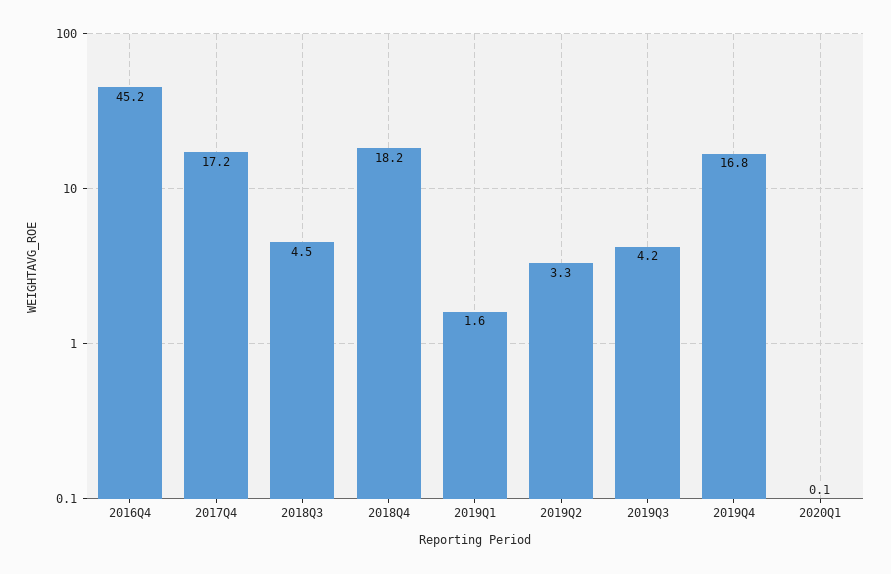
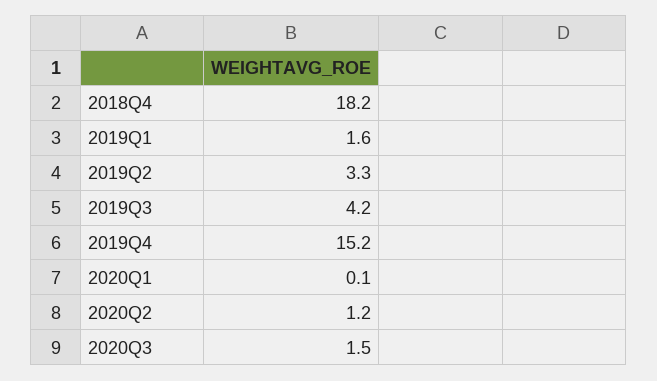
2016Q4: 45.2 -> none
2017Q4: 17.2 -> none
2018Q3: 4.5 -> none
2019Q4: 16.8 -> 15.2
2020Q2: none -> 1.2
2020Q3: none -> 1.5

